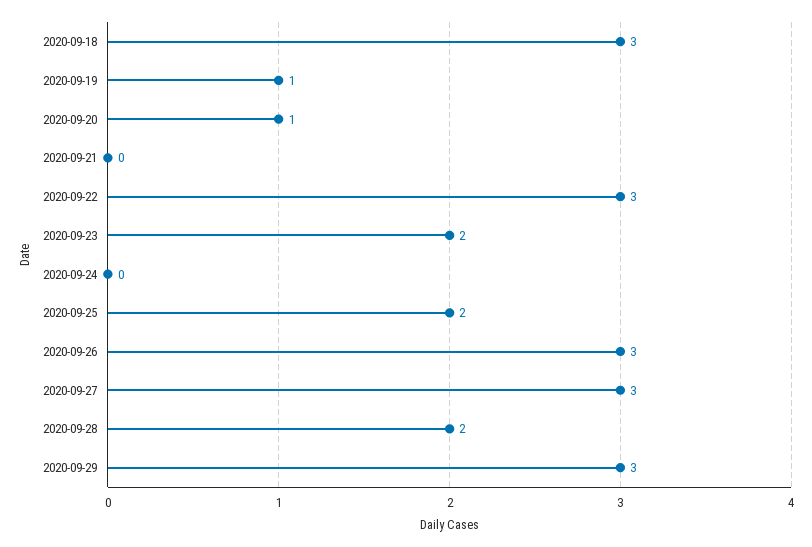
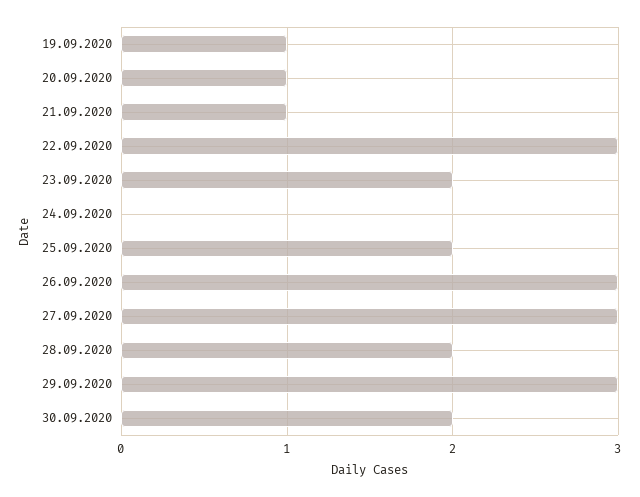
2020-09-18: 3 -> none
2020-09-21: 0 -> 1
30.09.2020: none -> 2

